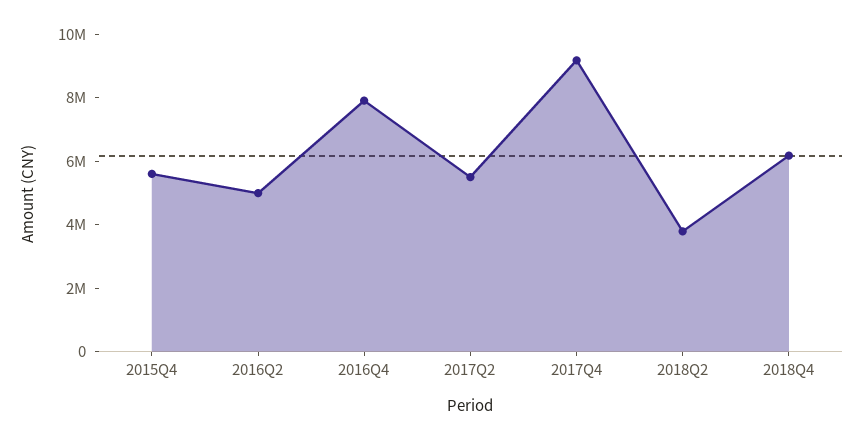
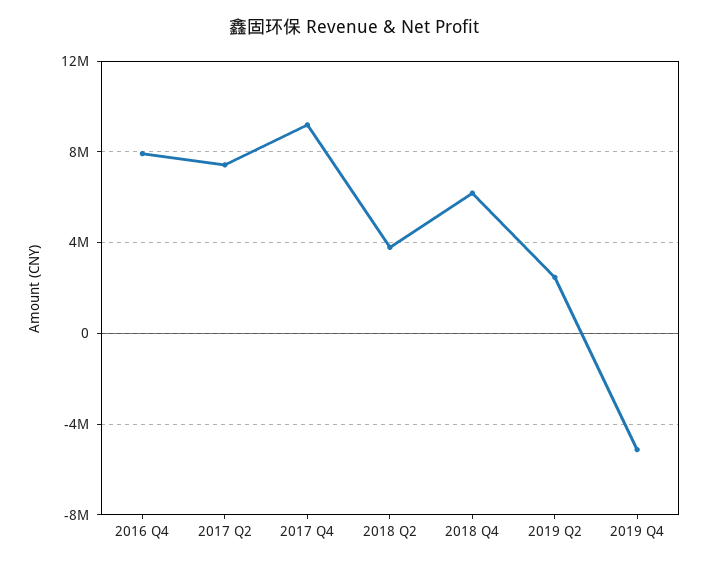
2015Q4: 5500000 -> none
2016Q2: 5000000 -> none
2017Q2: 5500000 -> 7500000
2019 Q2: none -> 2500000
2019 Q4: none -> -5000000

